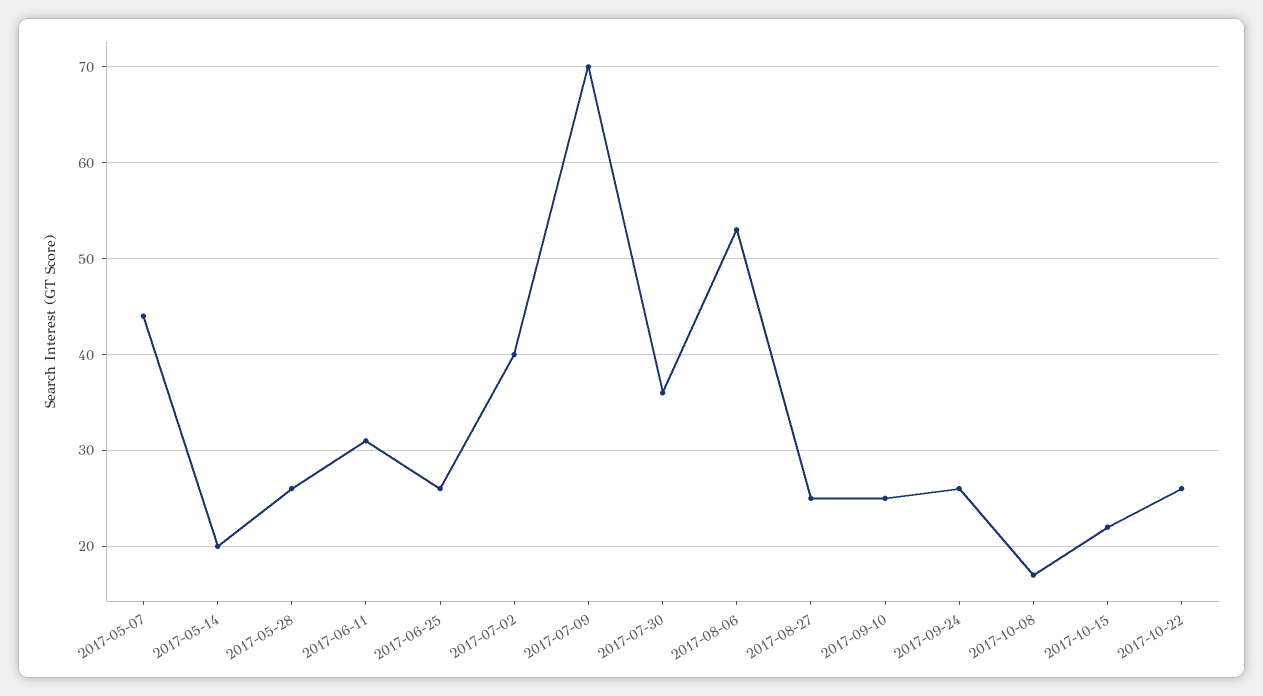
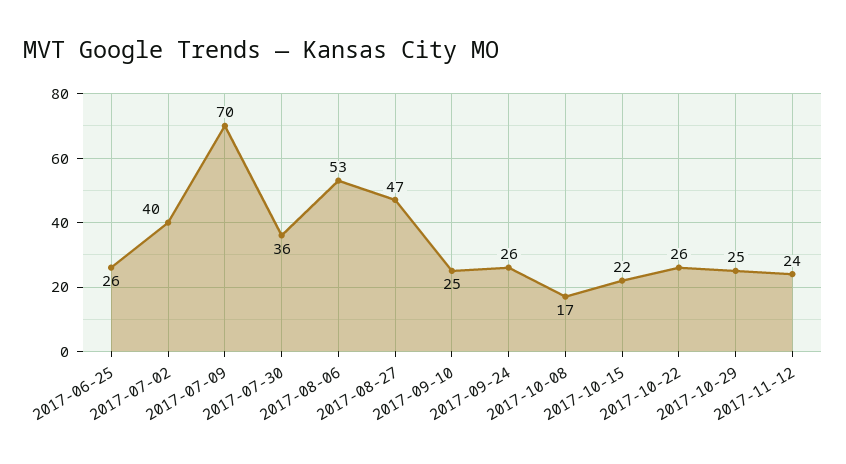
2017-05-07: 44 -> none
2017-05-14: 20 -> none
2017-05-28: 26 -> none
2017-06-11: 31 -> none
2017-08-27: 25 -> 47
2017-10-29: none -> 25
2017-11-12: none -> 24

